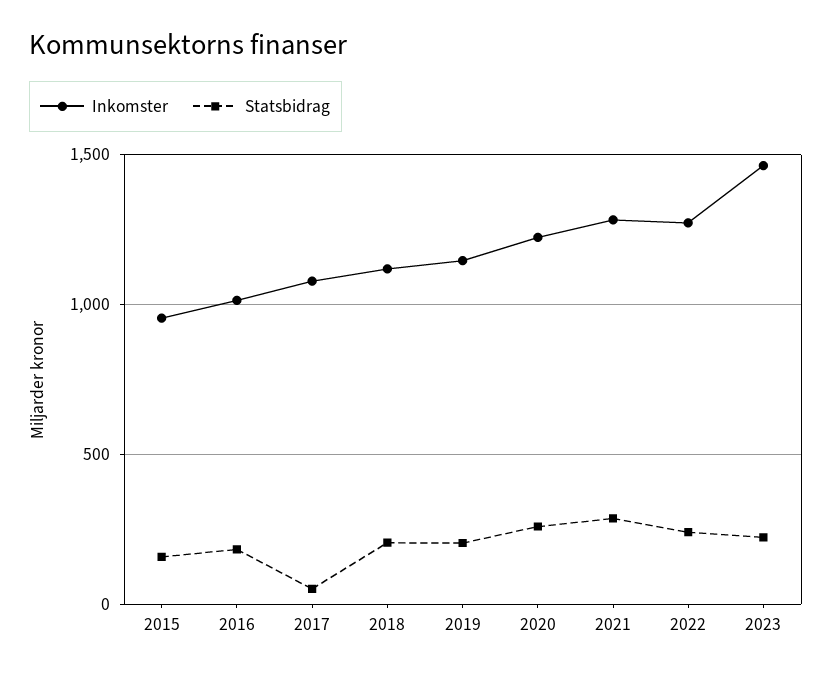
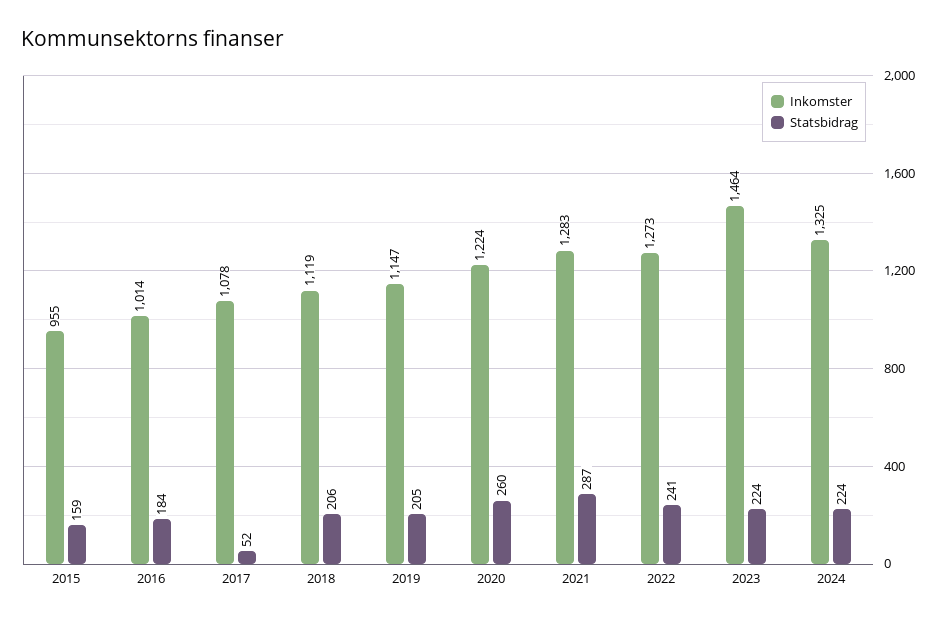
Inkomster, 2024: none -> 1325
Statsbidrag, 2024: none -> 224

